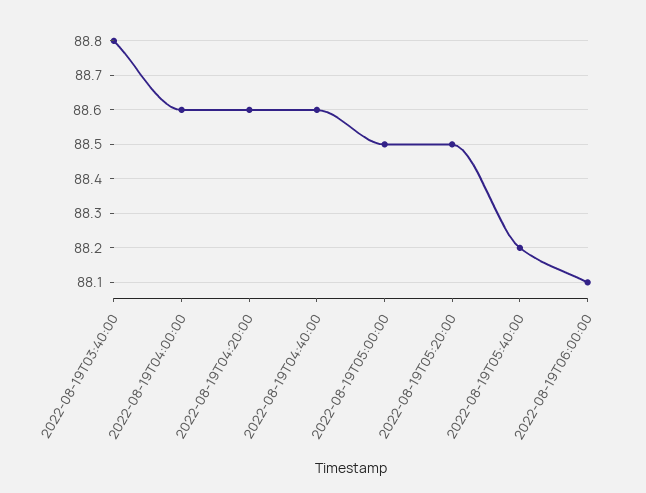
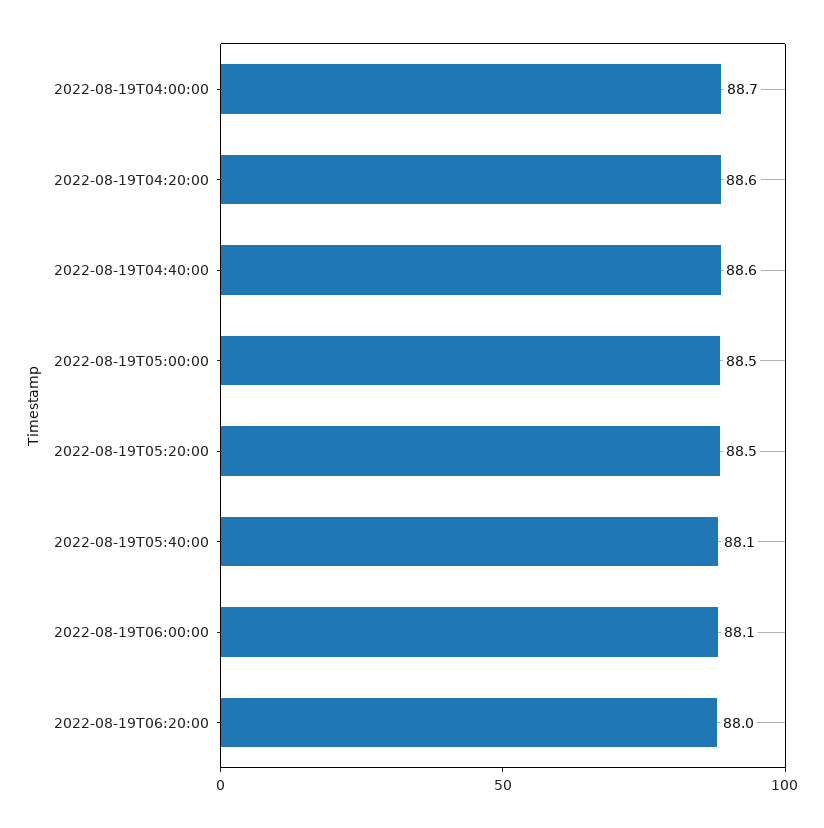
2022-08-19T03:40:00: 88.8 -> none
2022-08-19T04:00:00: 88.6 -> 88.7
2022-08-19T05:40:00: 88.2 -> 88.1
2022-08-19T06:20:00: none -> 88

